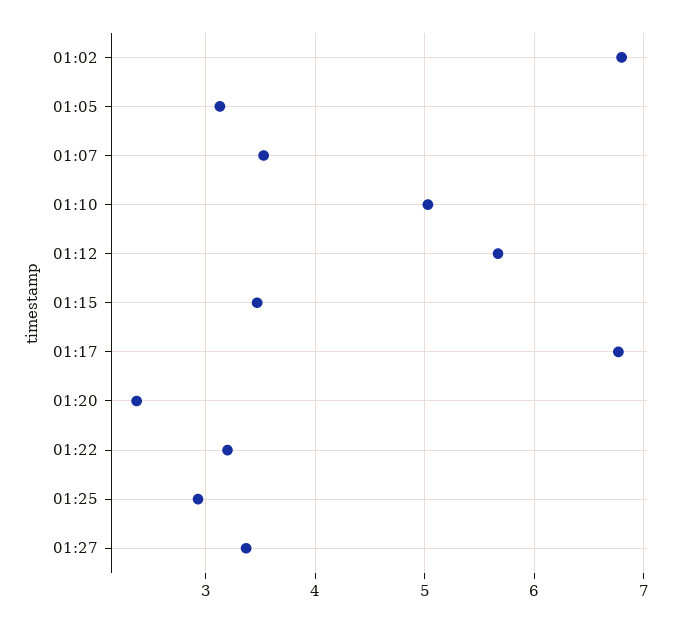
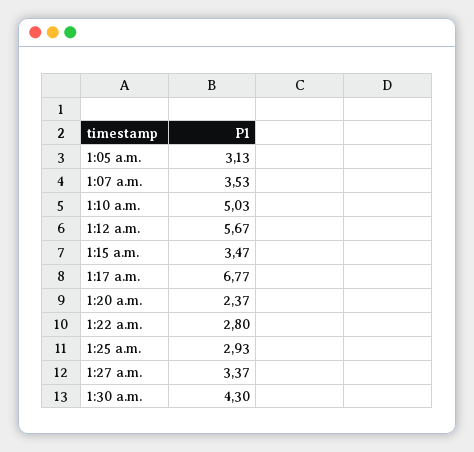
01:02: 6.8 -> none
01:22: 3.2 -> 2.8
1:30 a.m.: none -> 4.3

